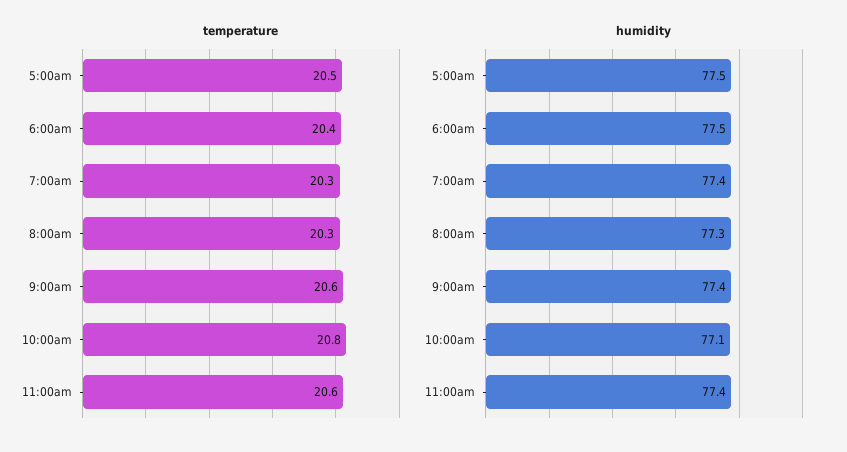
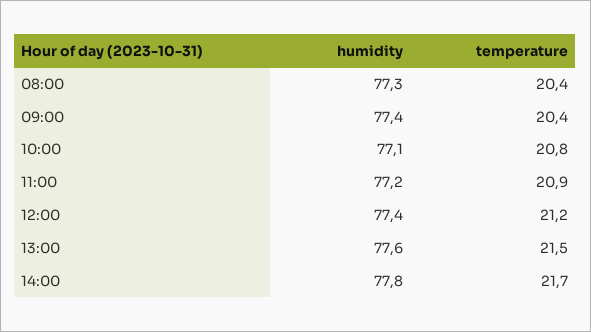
temperature, 5:00am: 20.5 -> none
temperature, 6:00am: 20.4 -> none
temperature, 7:00am: 20.3 -> none
temperature, 8:00am: 20.3 -> 20.4
temperature, 9:00am: 20.6 -> 20.4
temperature, 11:00am: 20.6 -> 20.9
humidity, 5:00am: 77.5 -> none
humidity, 6:00am: 77.5 -> none
humidity, 7:00am: 77.4 -> none
humidity, 11:00am: 77.4 -> 77.2
humidity, 12:00: none -> 77.4
temperature, 12:00: none -> 21.2
humidity, 13:00: none -> 77.6
temperature, 13:00: none -> 21.5
humidity, 14:00: none -> 77.8
temperature, 14:00: none -> 21.7

